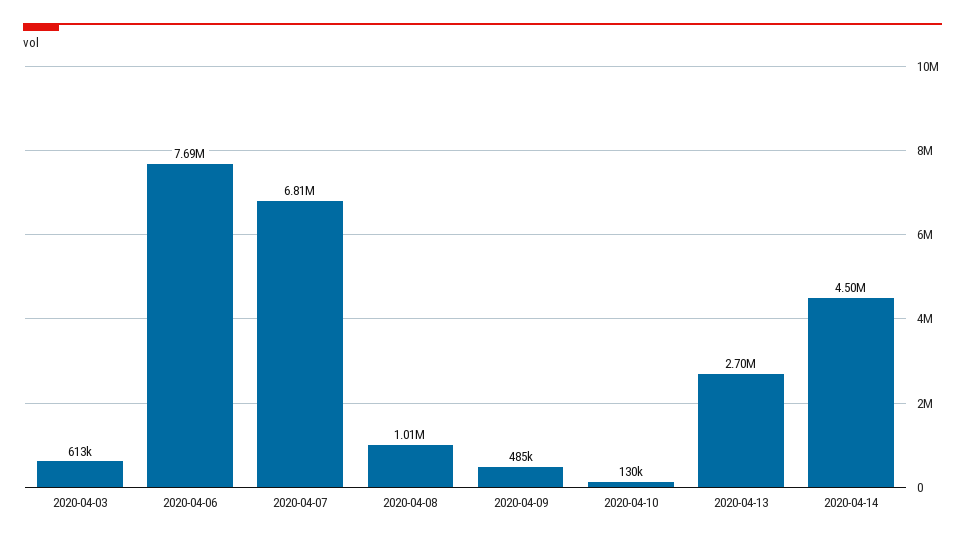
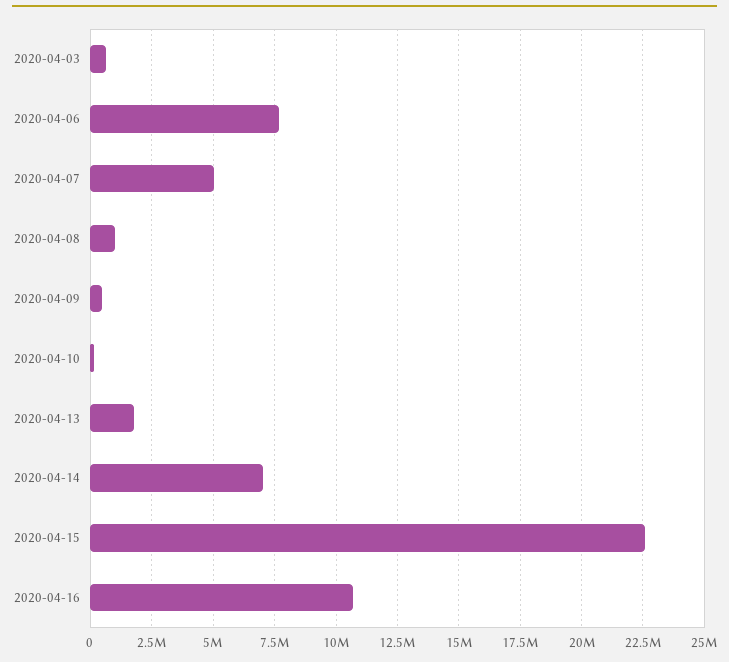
2020-04-07: 6810000 -> 5000000
2020-04-13: 2700000 -> 1750000
2020-04-14: 4500000 -> 7000000
2020-04-15: none -> 22500000
2020-04-16: none -> 10750000

